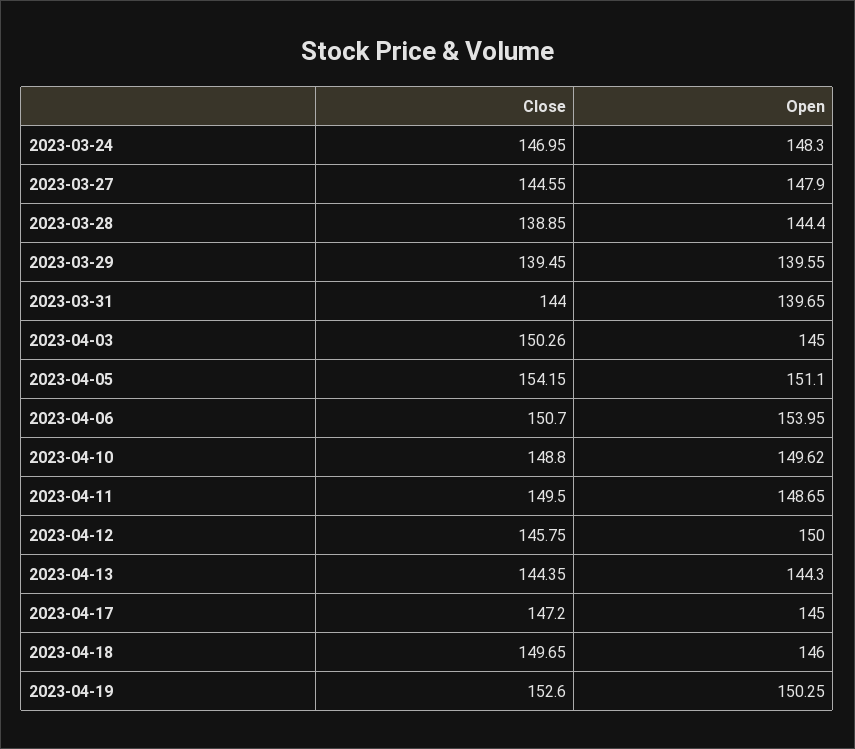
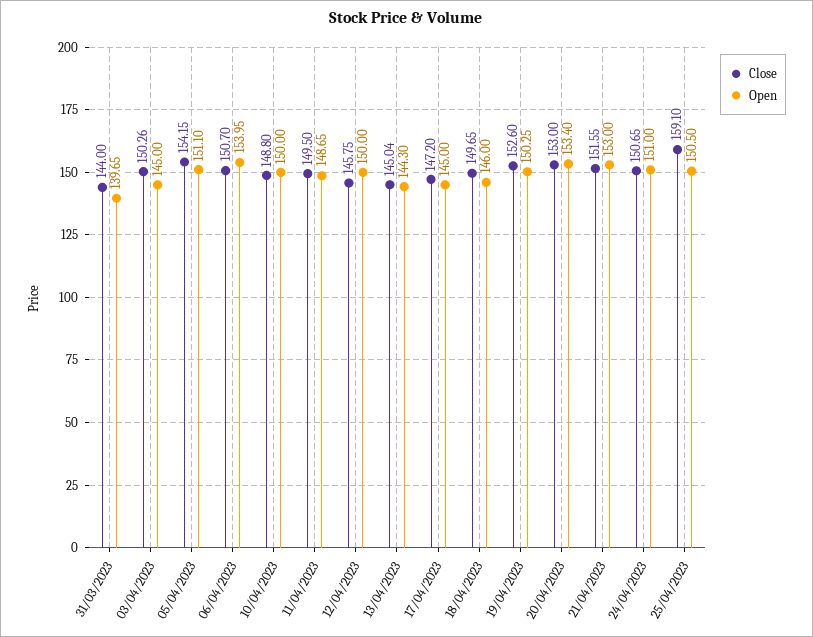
Close, 2023-03-24: 146.95 -> none
Open, 2023-03-24: 148.3 -> none
Close, 2023-03-27: 144.55 -> none
Open, 2023-03-27: 147.9 -> none
Close, 2023-03-28: 138.85 -> none
Open, 2023-03-28: 144.4 -> none
Close, 2023-03-29: 139.45 -> none
Open, 2023-03-29: 139.55 -> none
Open, 2023-04-10: 149.62 -> 150
Close, 2023-04-13: 144.35 -> 145.04
Close, 20/04/2023: none -> 153
Open, 20/04/2023: none -> 153.4
Close, 21/04/2023: none -> 151.55
Open, 21/04/2023: none -> 153
Close, 24/04/2023: none -> 150.65
Open, 24/04/2023: none -> 151
Close, 25/04/2023: none -> 159.1
Open, 25/04/2023: none -> 150.5

